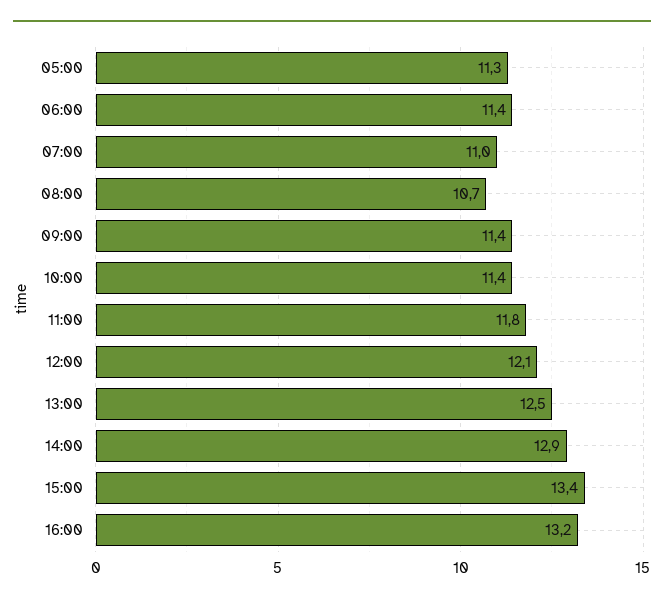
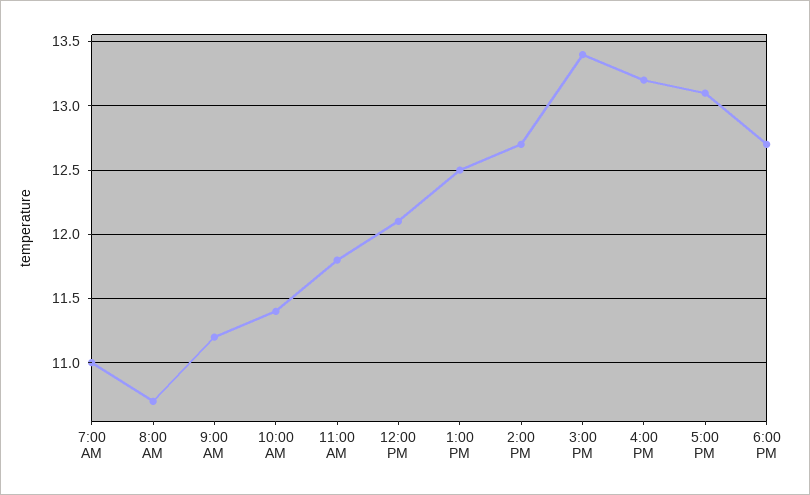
05:00: 11.3 -> none
06:00: 11.4 -> none
09:00: 11.4 -> 11.2
14:00: 12.9 -> 12.7
5:00 PM: none -> 13.1
6:00 PM: none -> 12.7

